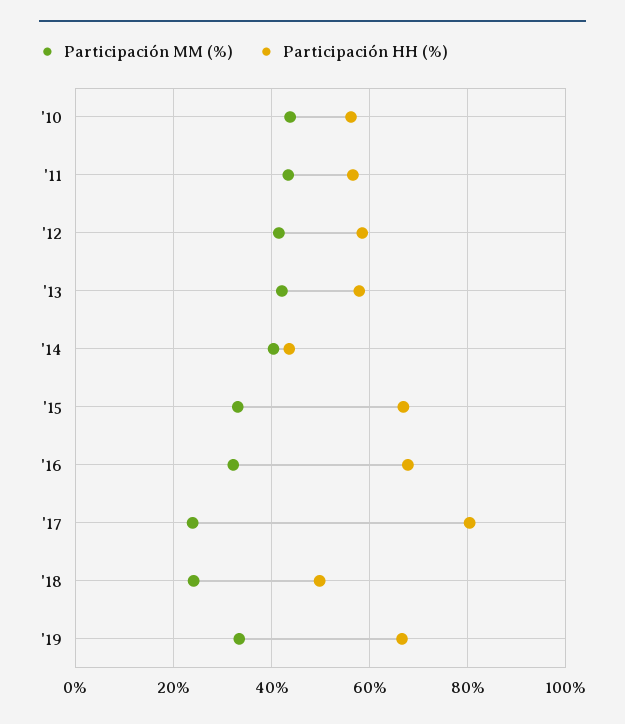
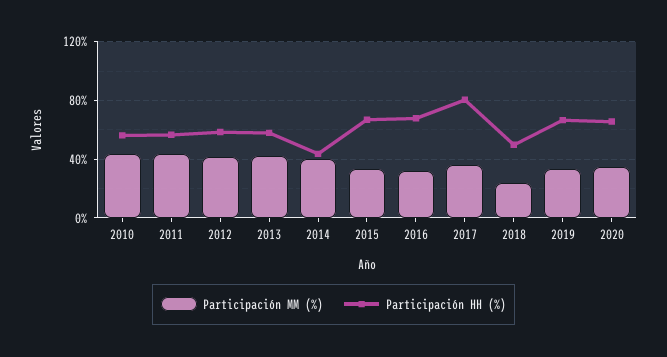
Participación MM (%), '17: 24 -> 35
Participación MM (%), 2020: none -> 35
Participación HH (%), 2020: none -> 65

